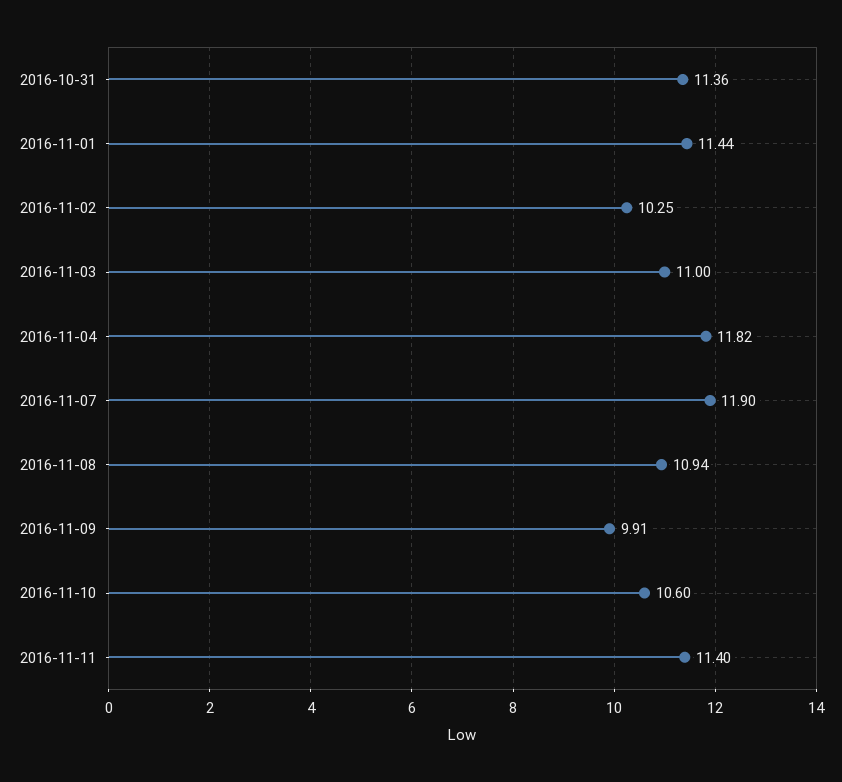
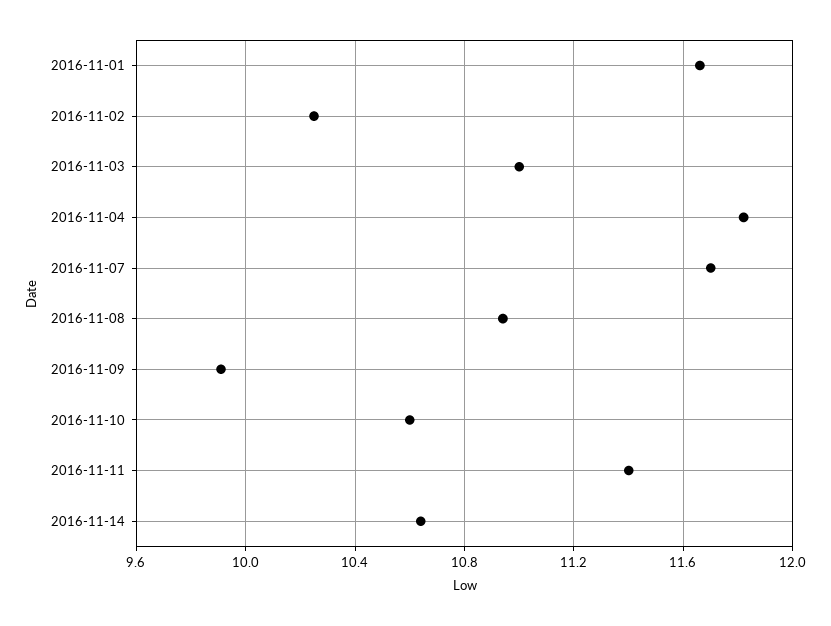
2016-10-31: 11.36 -> none
2016-11-01: 11.44 -> 11.65
2016-11-07: 11.9 -> 11.7
2016-11-14: none -> 10.65

